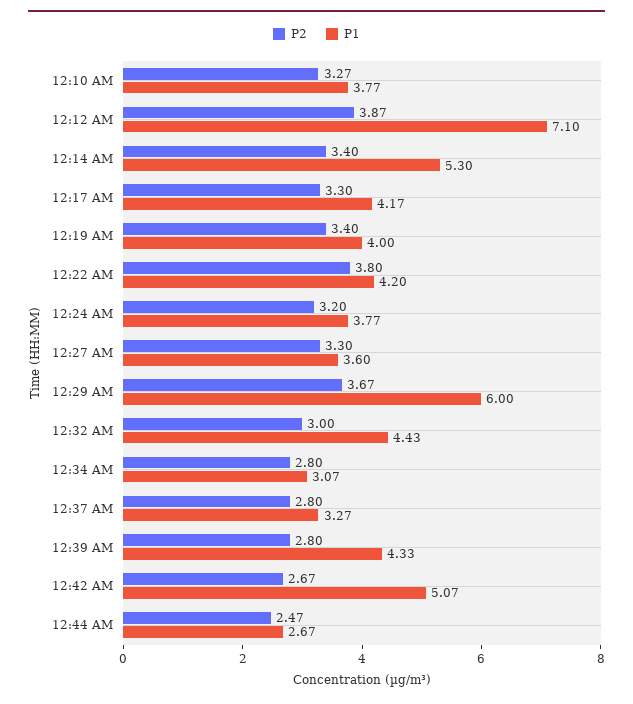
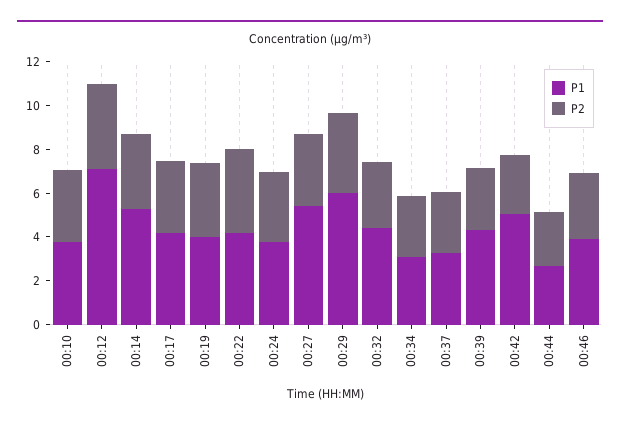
P1, 12:27 AM: 3.6 -> 5.5
P1, 00:46: none -> 4
P2, 00:46: none -> 3

